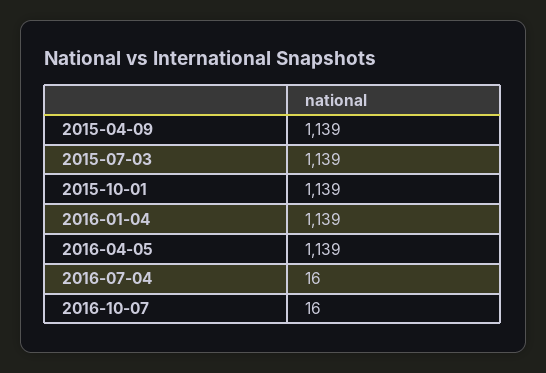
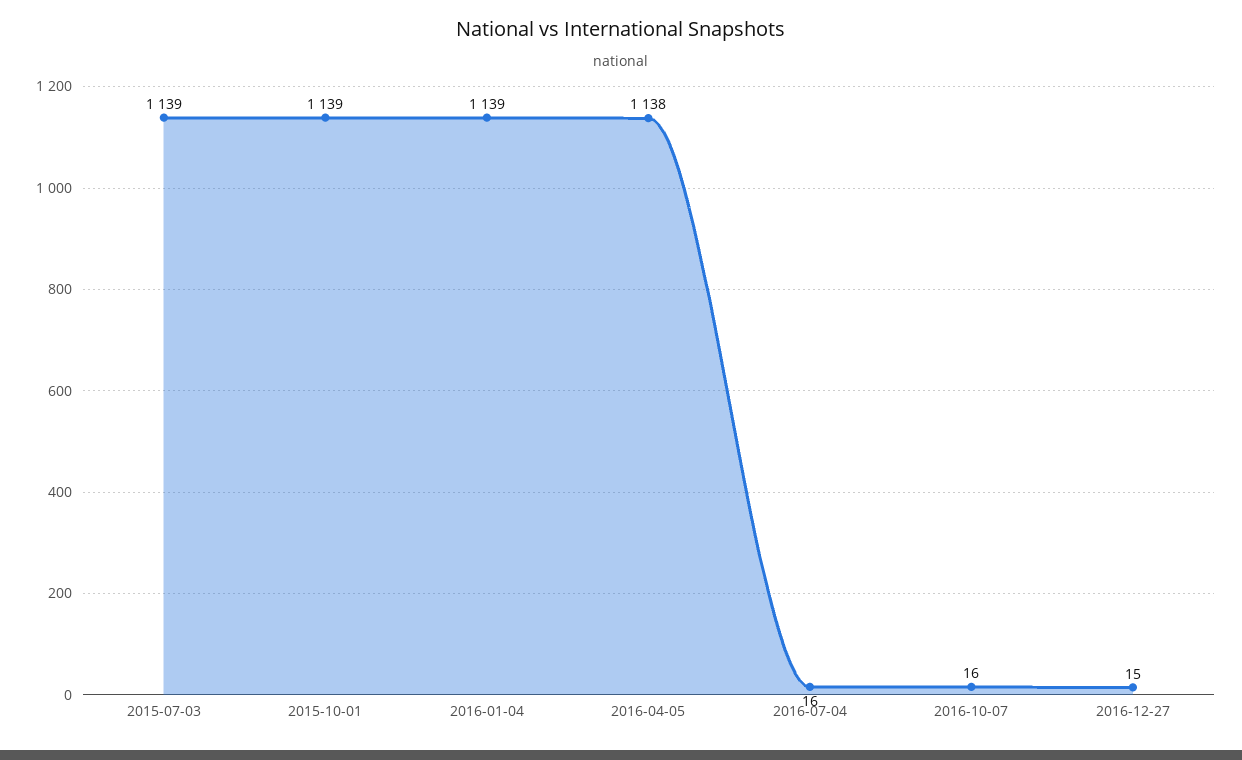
2015-04-09: 1139 -> none
2016-04-05: 1139 -> 1138
2016-12-27: none -> 15

